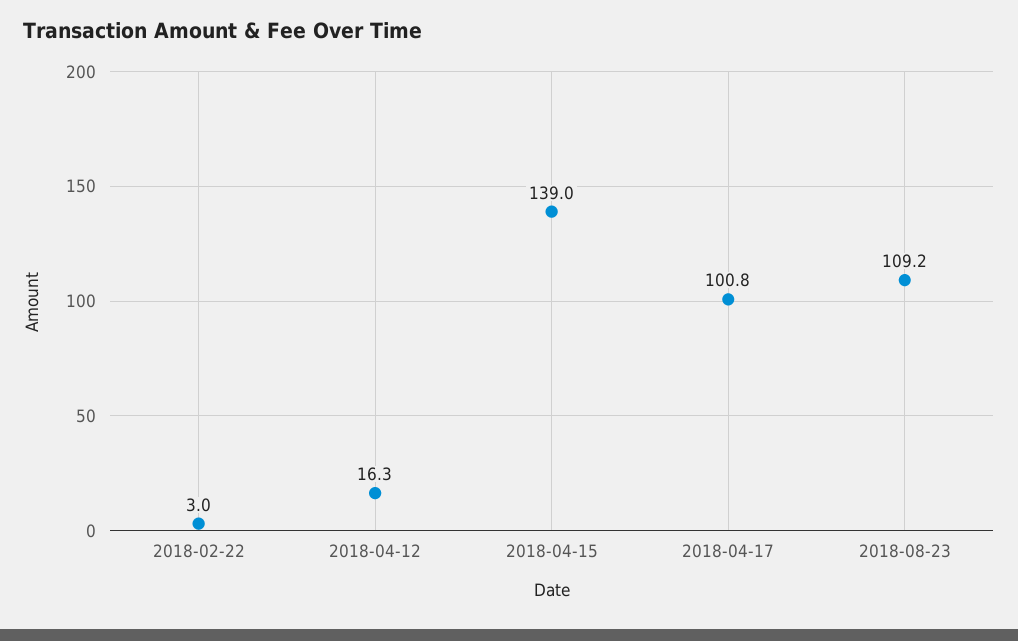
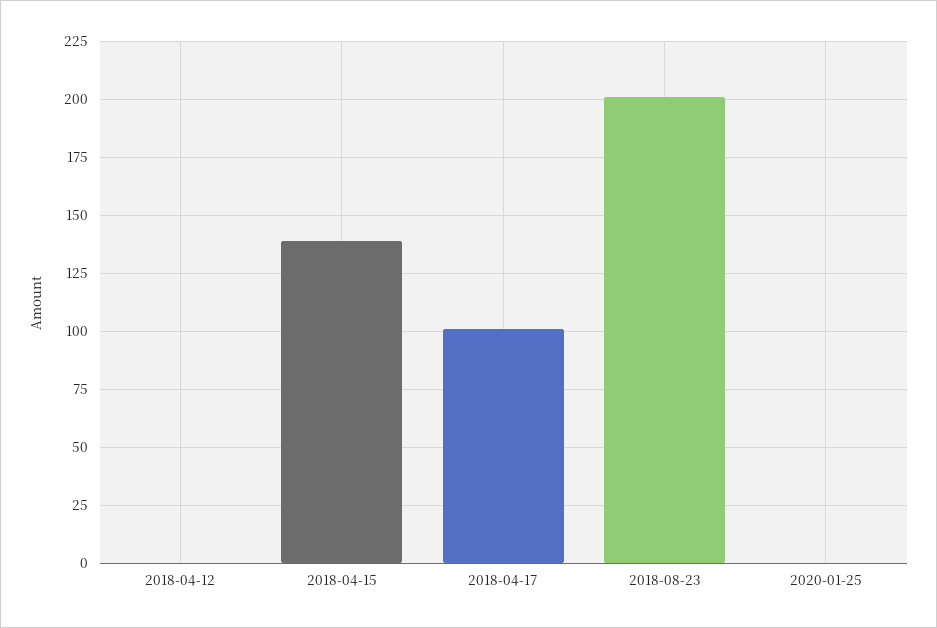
2018-02-22: 3 -> none
2018-04-12: 16.3 -> 0
2018-08-23: 109.2 -> 200
2020-01-25: none -> 0

